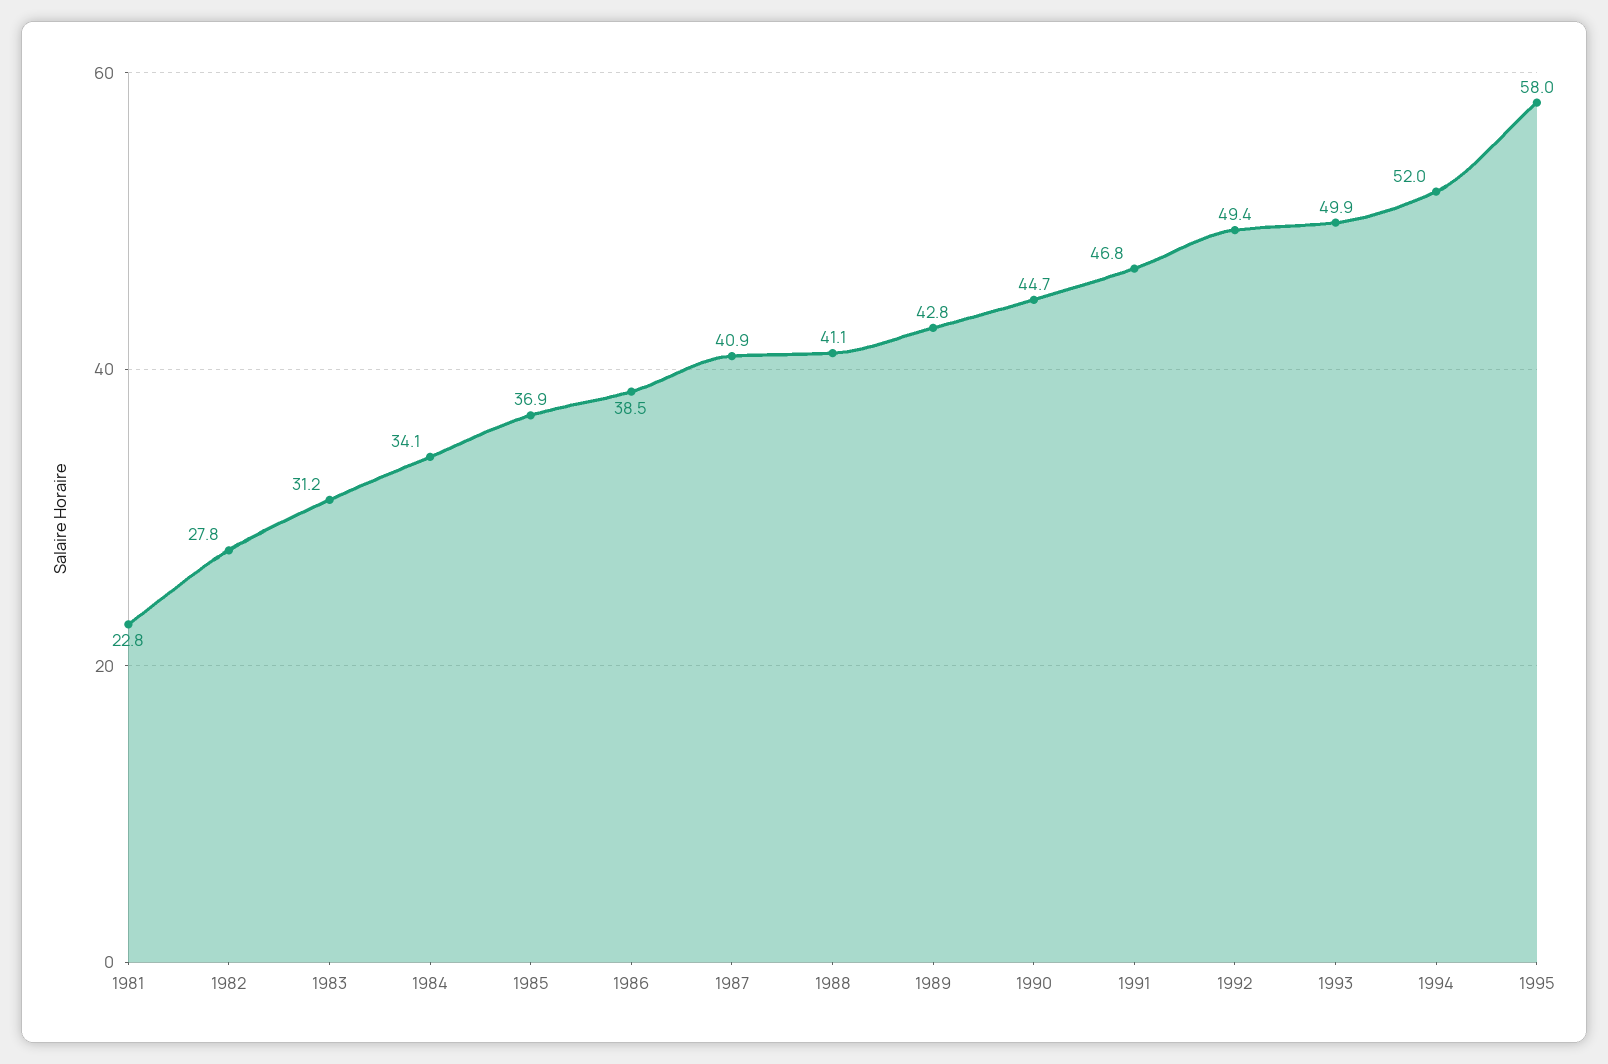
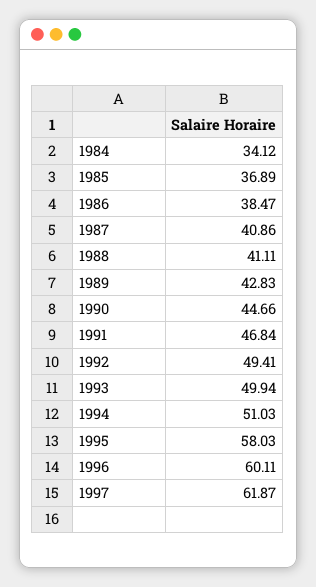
1981: 22.8 -> none
1982: 27.8 -> none
1983: 31.2 -> none
1994: 52 -> 51.03
1996: none -> 60.11
1997: none -> 61.87

